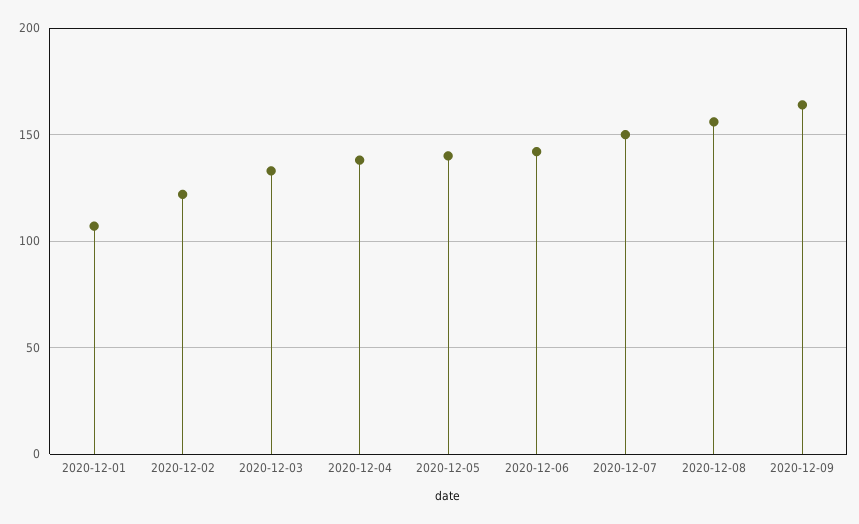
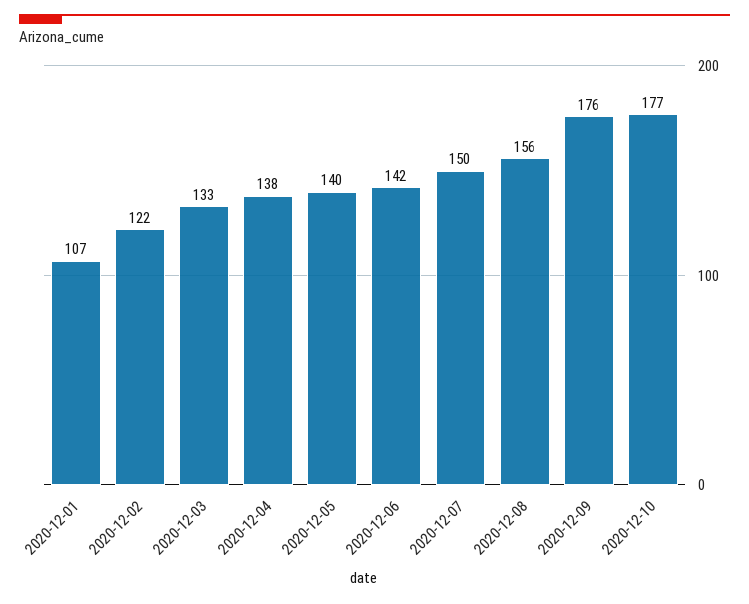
2020-12-09: 165 -> 176
2020-12-10: none -> 177

